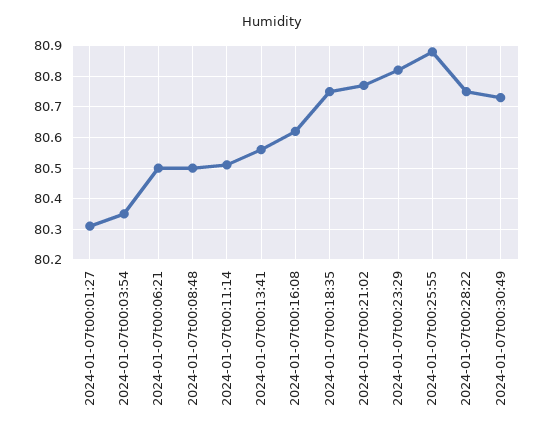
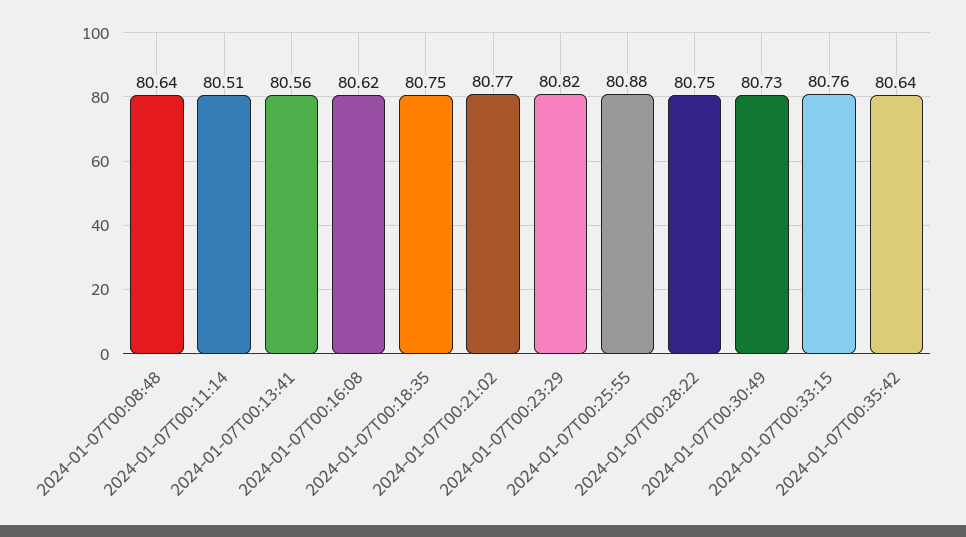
2024-01-07t00:01:27: 80.3 -> none
2024-01-07t00:03:54: 80.35 -> none
2024-01-07t00:06:21: 80.5 -> none
2024-01-07t00:08:48: 80.5 -> 80.64
2024-01-07T00:33:15: none -> 80.76
2024-01-07T00:35:42: none -> 80.64

